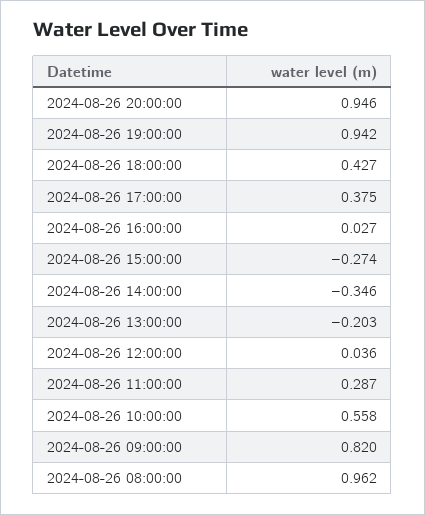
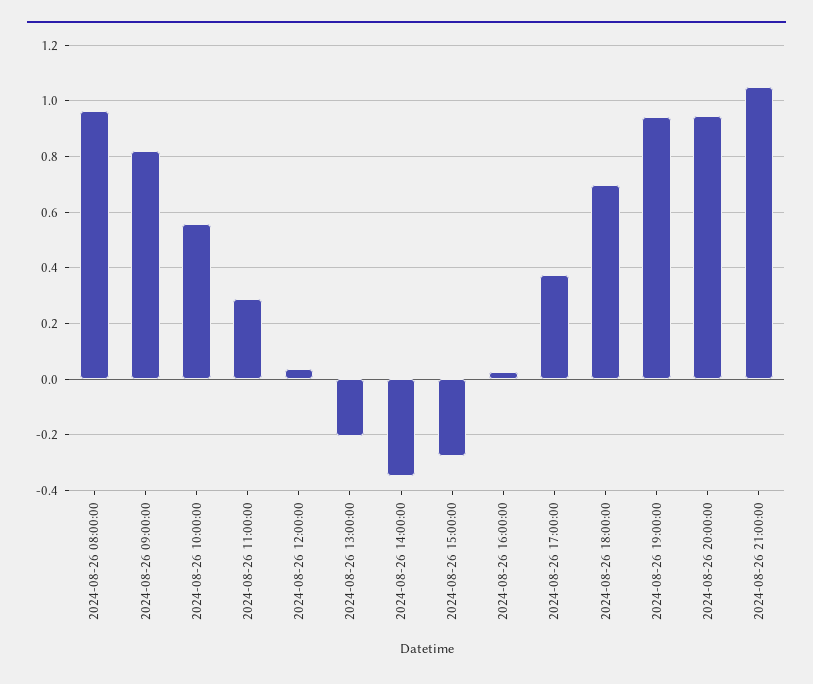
2024-08-26 18:00:00: 0.427 -> 0.7
2024-08-26 21:00:00: none -> 1.05

